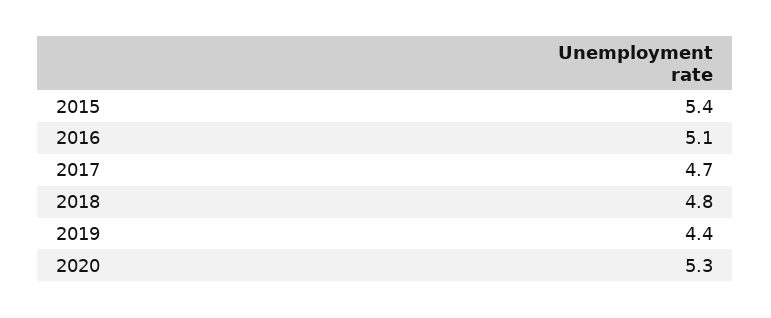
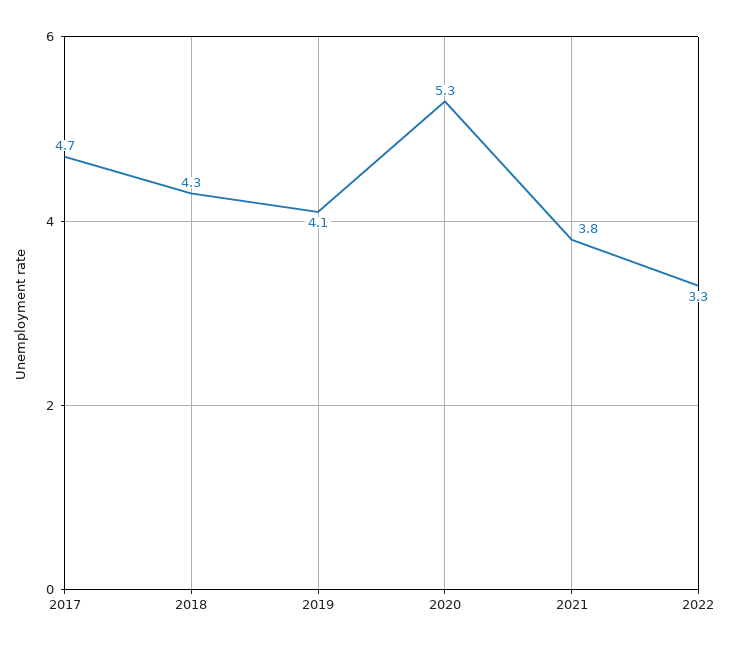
2015: 5.4 -> none
2016: 5.1 -> none
2018: 4.8 -> 4.3
2019: 4.4 -> 4.1
2021: none -> 3.8
2022: none -> 3.3

